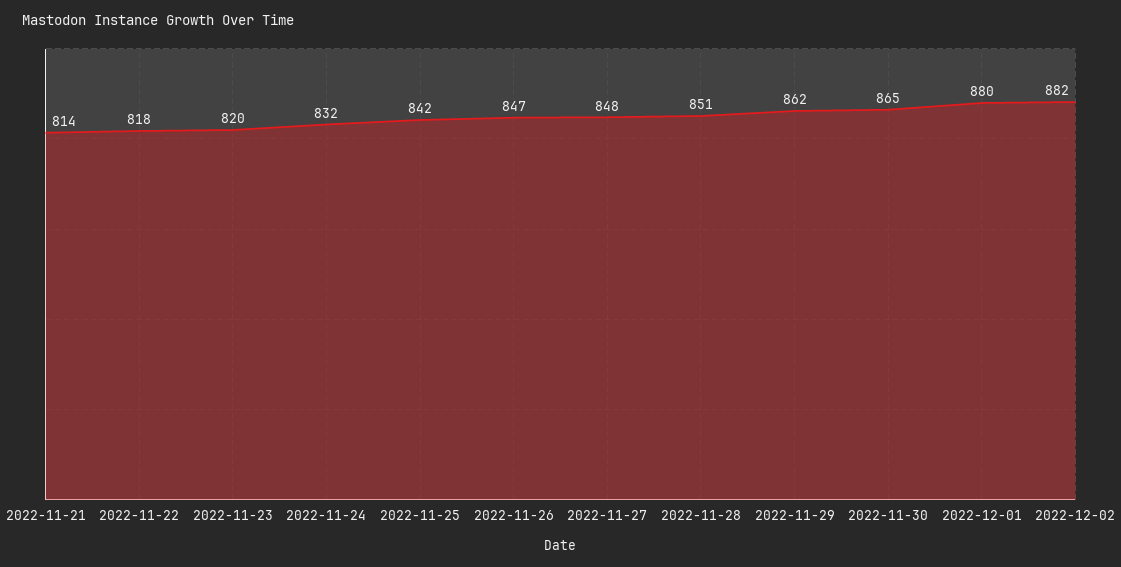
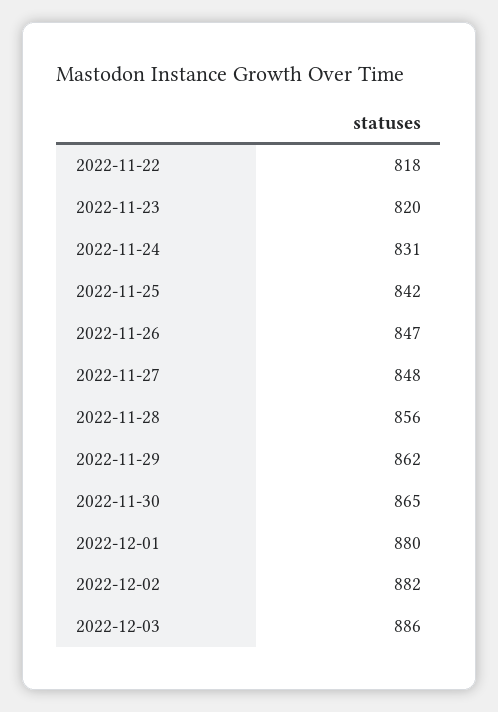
2022-11-21: 814 -> none
2022-11-24: 832 -> 831
2022-11-28: 851 -> 856
2022-12-03: none -> 886

